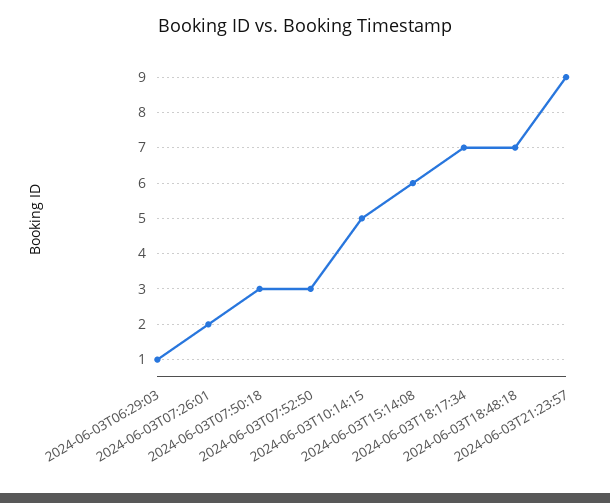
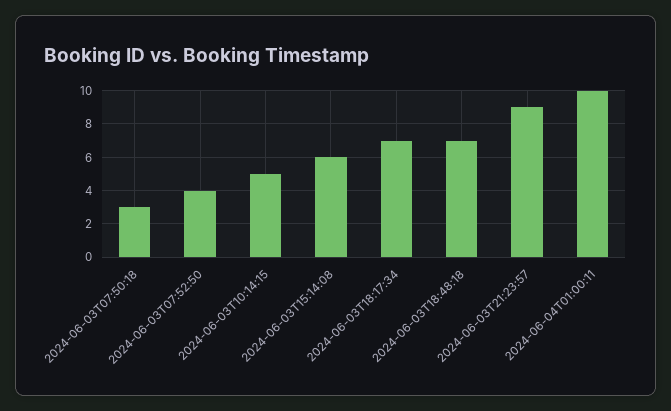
2024-06-03T06:29:03: 1 -> none
2024-06-03T07:26:01: 2 -> none
2024-06-03T07:52:50: 3 -> 4
2024-06-04T01:00:11: none -> 10

